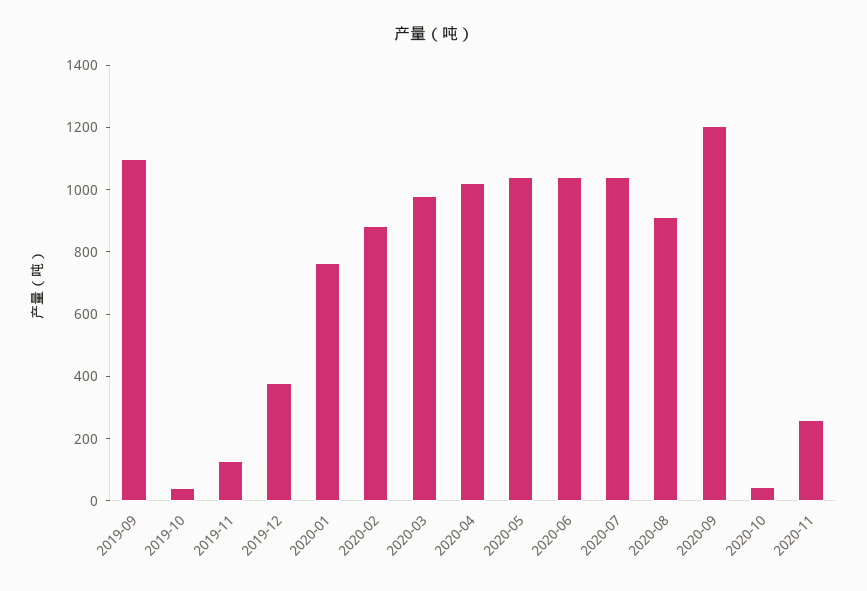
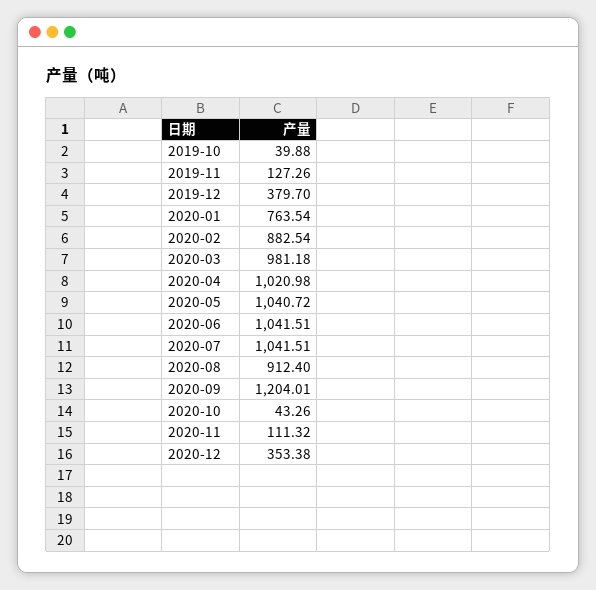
2019-09: 1100 -> none
2020-11: 250 -> 111.32
2020-12: none -> 353.38

